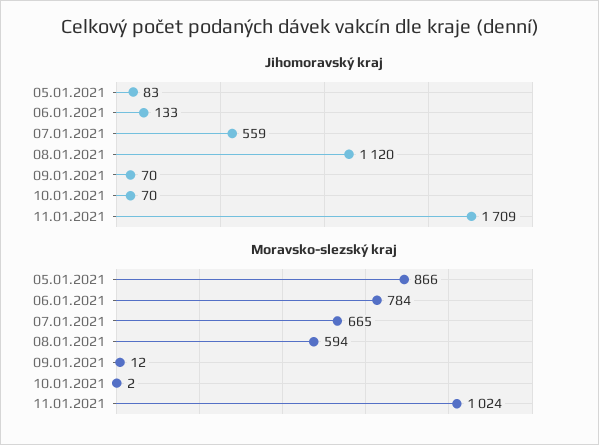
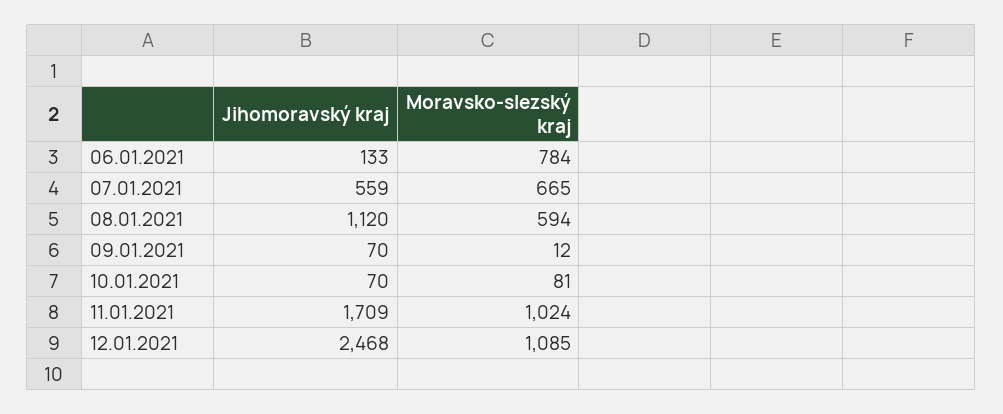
Jihomoravský kraj, 05.01.2021: 83 -> none
Moravsko-slezský kraj, 05.01.2021: 866 -> none
Moravsko-slezský kraj, 10.01.2021: 2 -> 81
Jihomoravský kraj, 12.01.2021: none -> 2468
Moravsko-slezský kraj, 12.01.2021: none -> 1085

